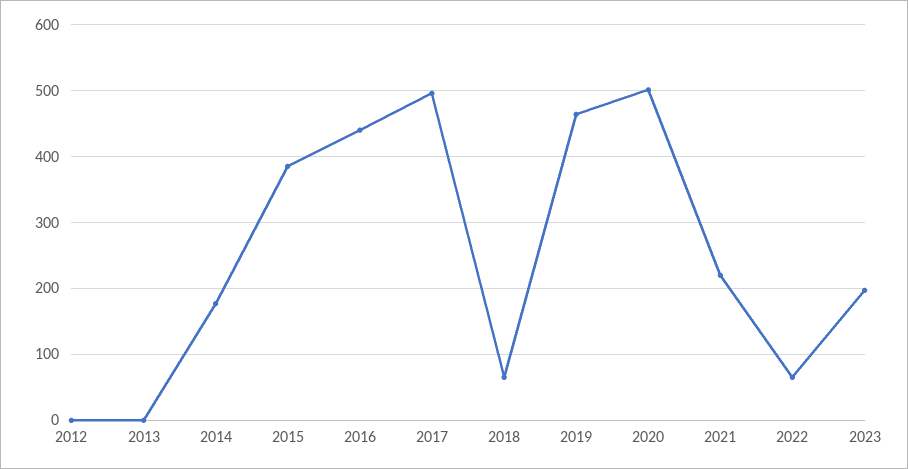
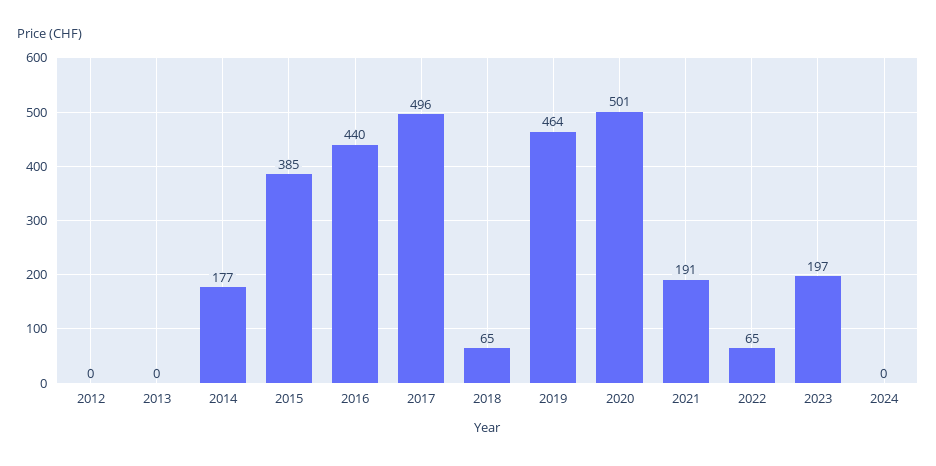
2021: 220 -> 191
2024: none -> 0

